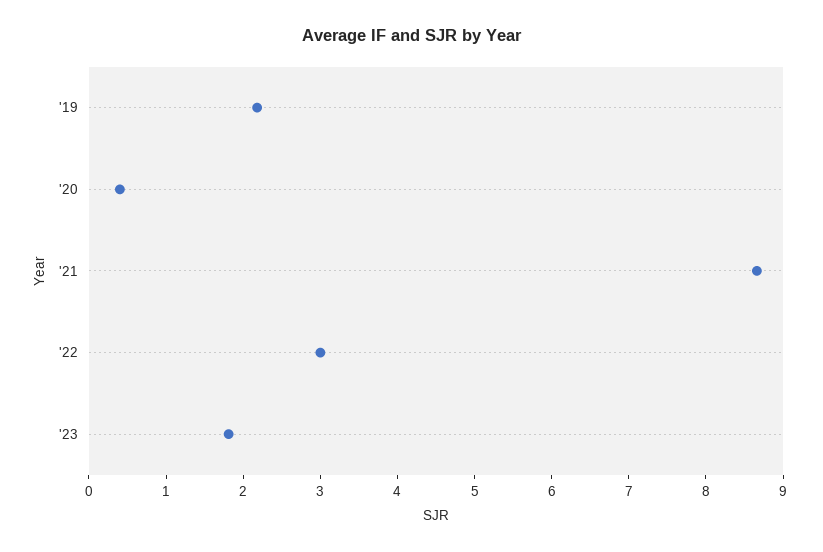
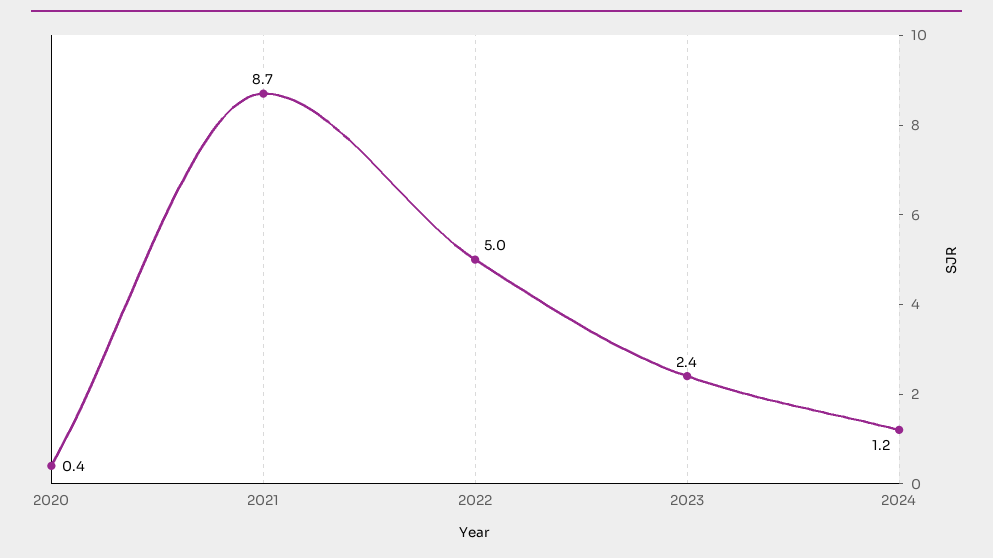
'19: 2.2 -> none
'22: 3 -> 5
'23: 1.8 -> 2.4
2024: none -> 1.2

